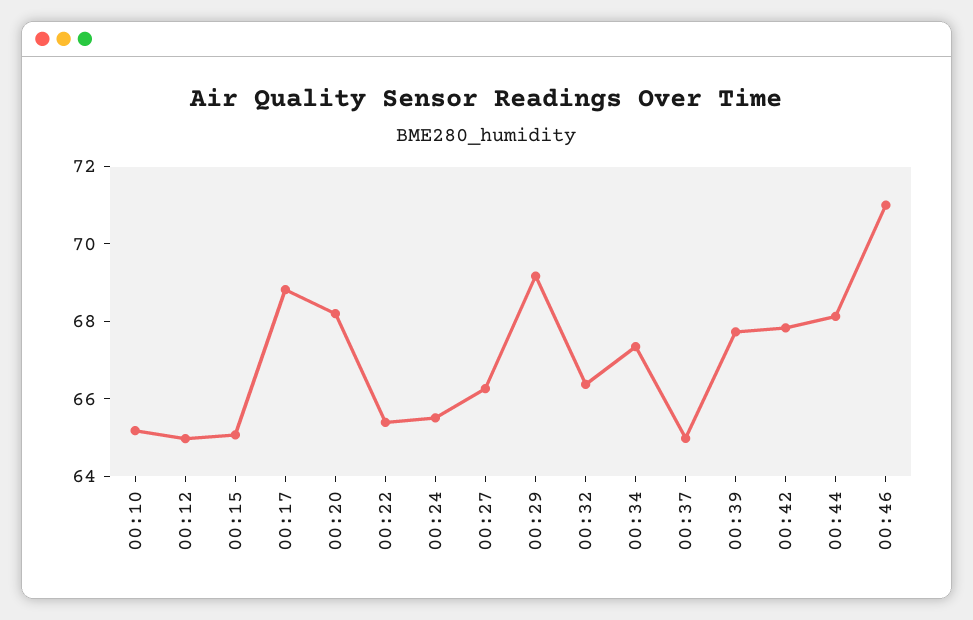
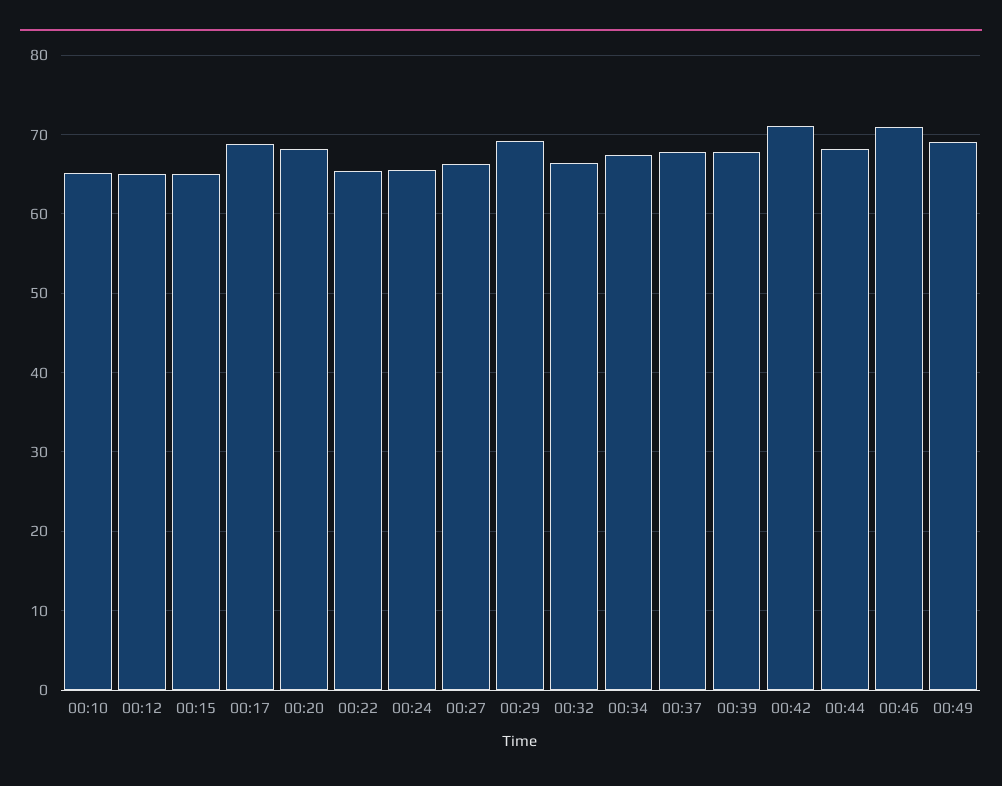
00:37: 65 -> 68
00:42: 68 -> 71
00:49: none -> 69

